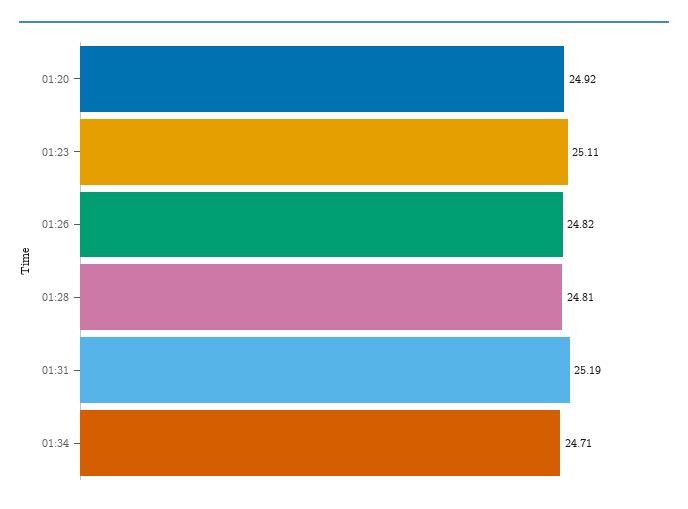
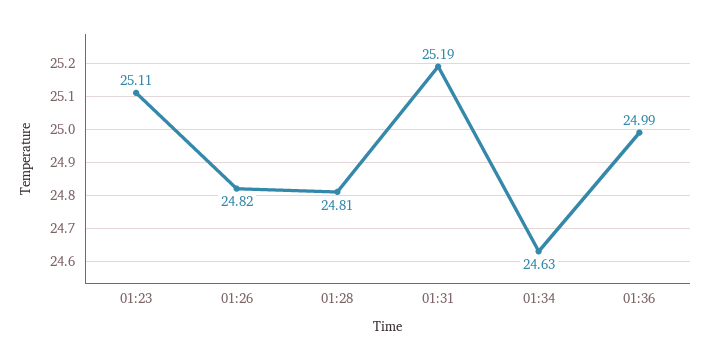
01:20: 24.92 -> none
01:34: 24.71 -> 24.63
01:36: none -> 24.99

